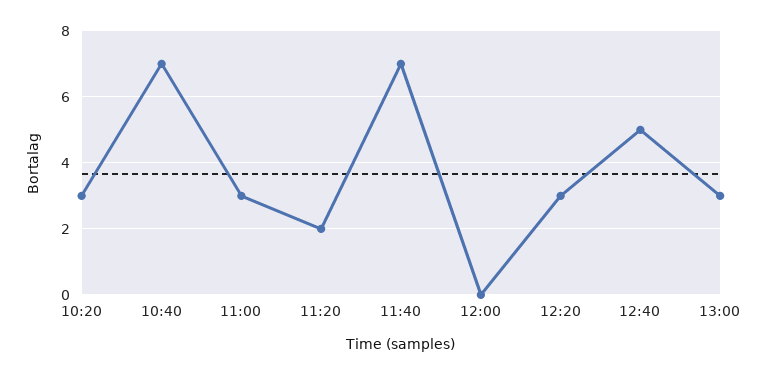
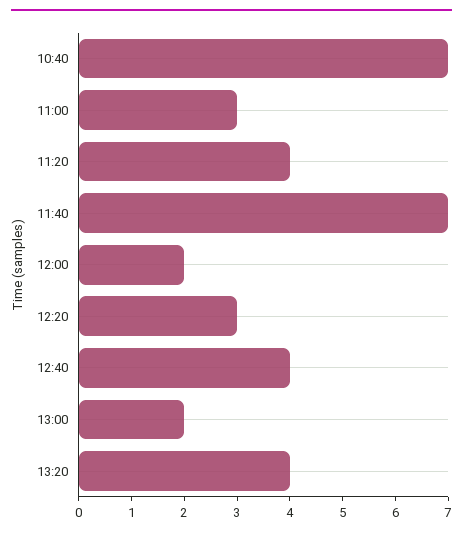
10:20: 3 -> none
11:20: 2 -> 4
12:00: 0 -> 2
12:40: 5 -> 4
13:00: 3 -> 2
13:20: none -> 4

